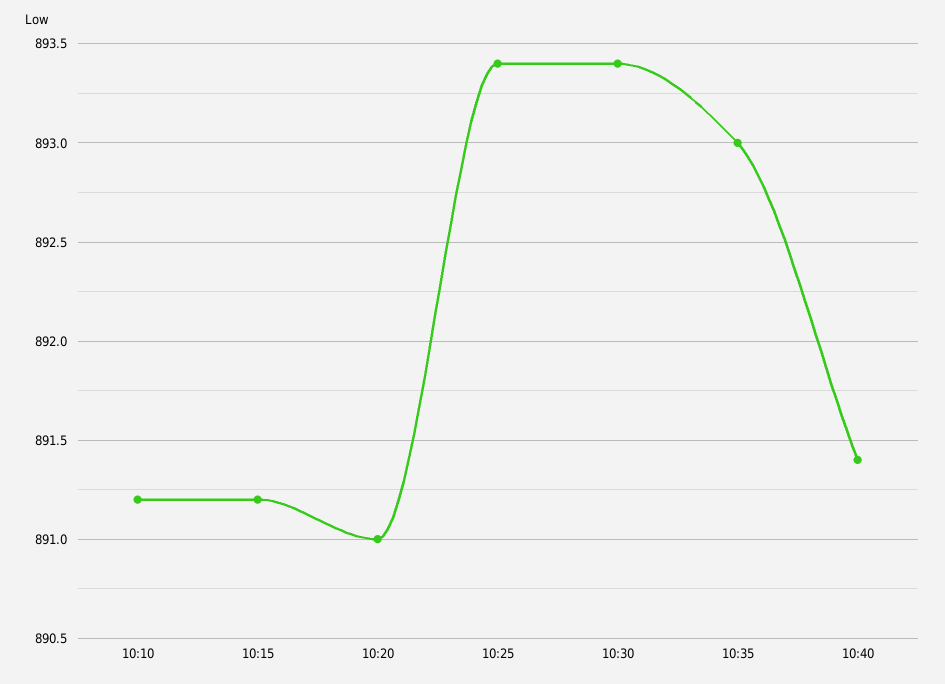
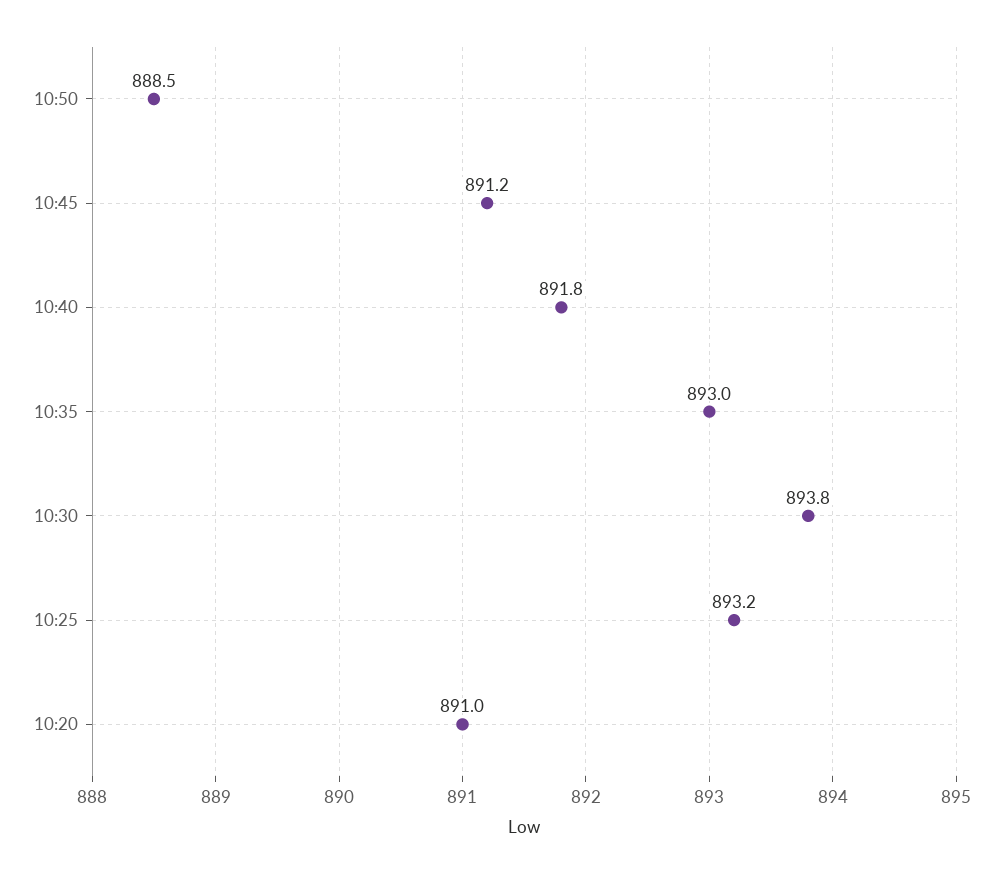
10:10: 891.2 -> none
10:15: 891.2 -> none
10:25: 893.4 -> 893.2
10:30: 893.4 -> 893.8
10:40: 891.4 -> 891.8
10:50: none -> 888.5
10:45: none -> 891.2

